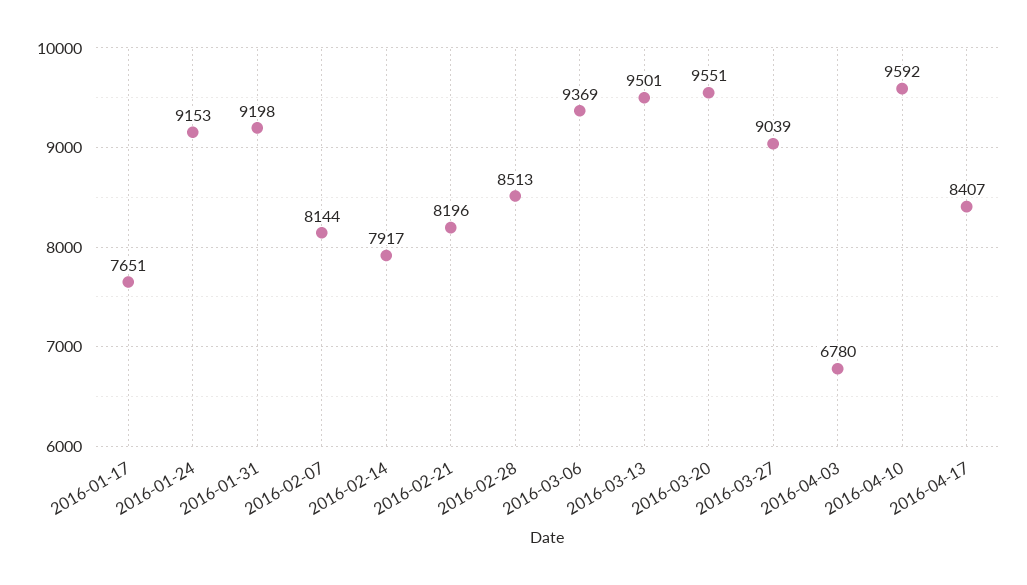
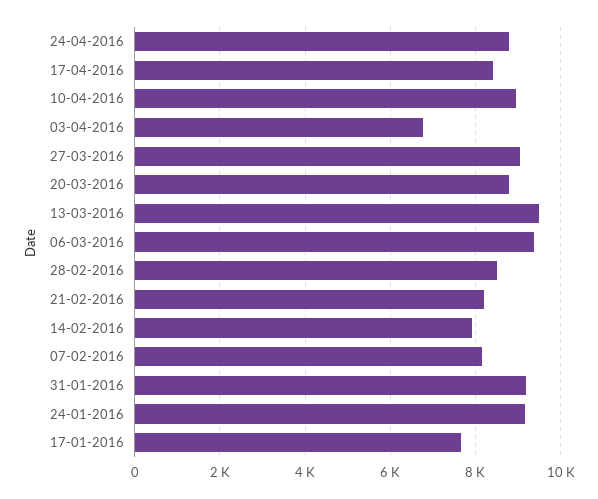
2016-03-20: 9551 -> 8800
2016-04-10: 9592 -> 9000
24-04-2016: none -> 8800

